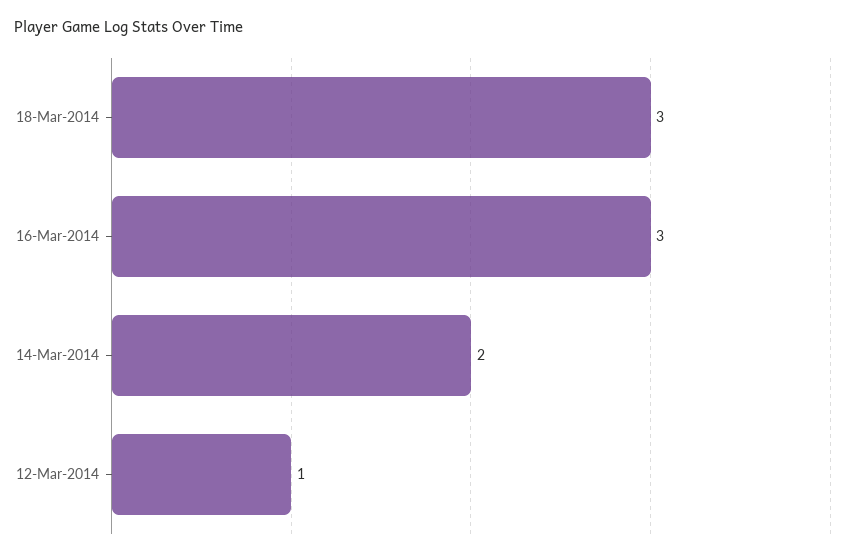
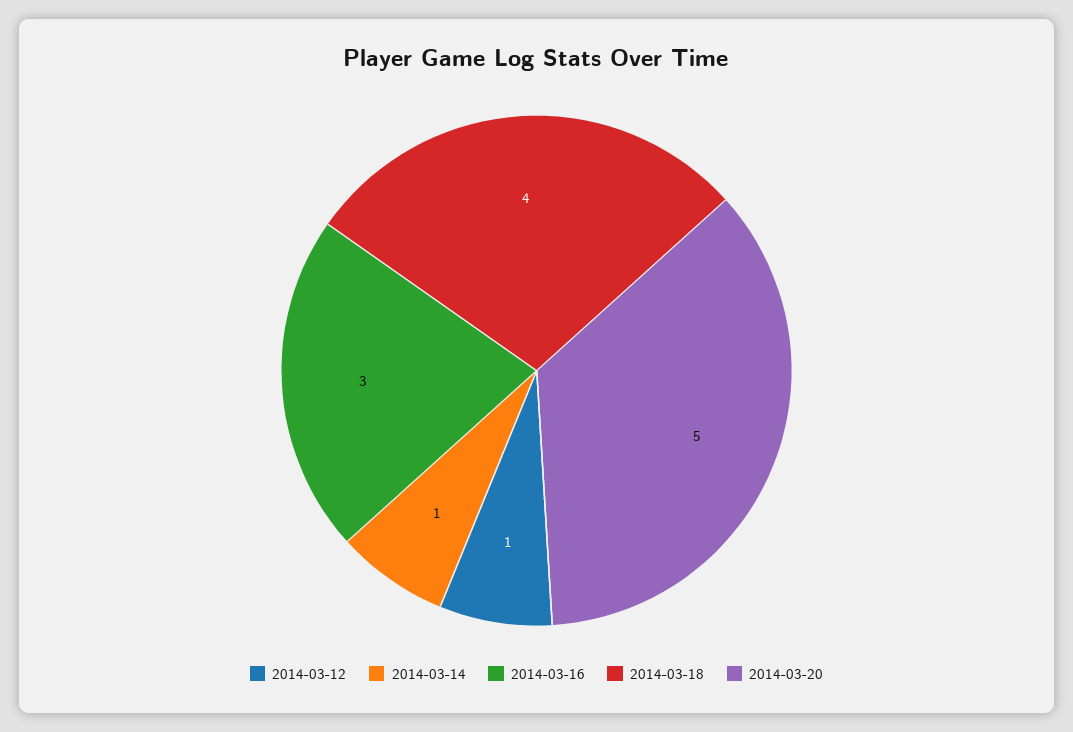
18-Mar-2014: 3 -> 4
14-Mar-2014: 2 -> 1
2014-03-20: none -> 5

